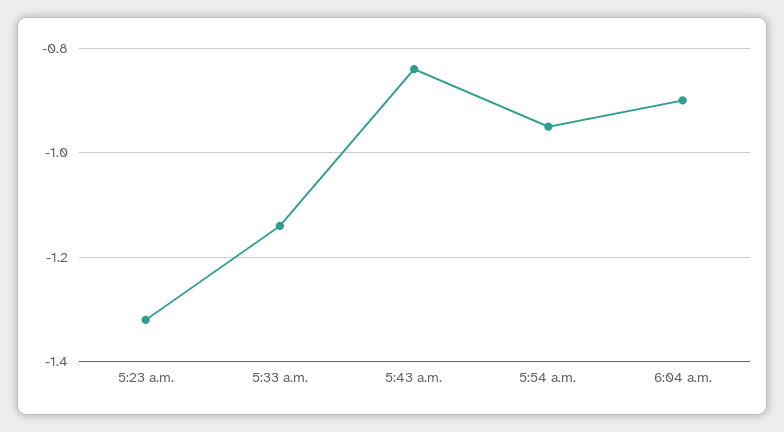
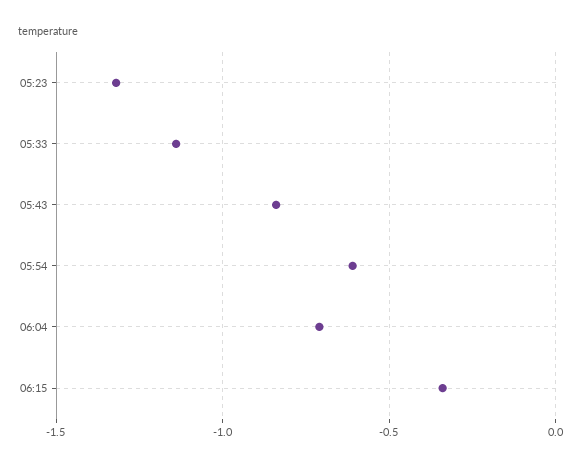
5:54 a.m.: -0.95 -> -0.6
6:04 a.m.: -0.9 -> -0.7
06:15: none -> -0.35

